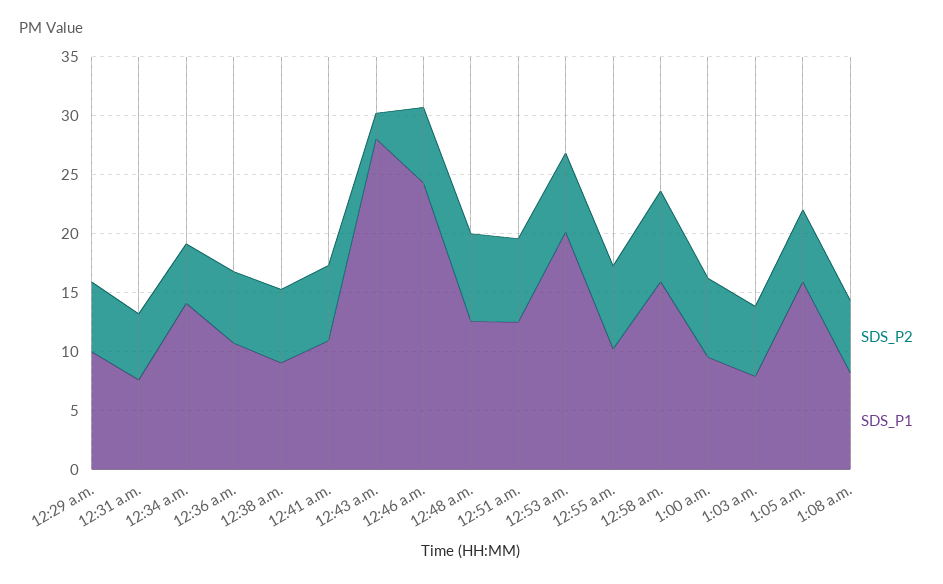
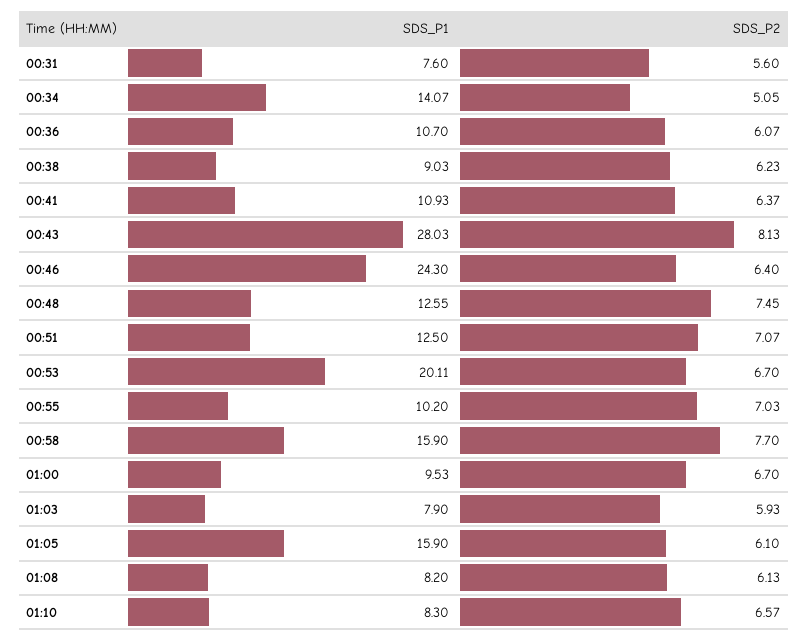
SDS_P2, 12:29 a.m.: 6 -> none
SDS_P1, 12:29 a.m.: 10 -> none
SDS_P2, 12:43 a.m.: 2 -> 8.13
SDS_P1, 01:10: none -> 8.3
SDS_P2, 01:10: none -> 6.57

